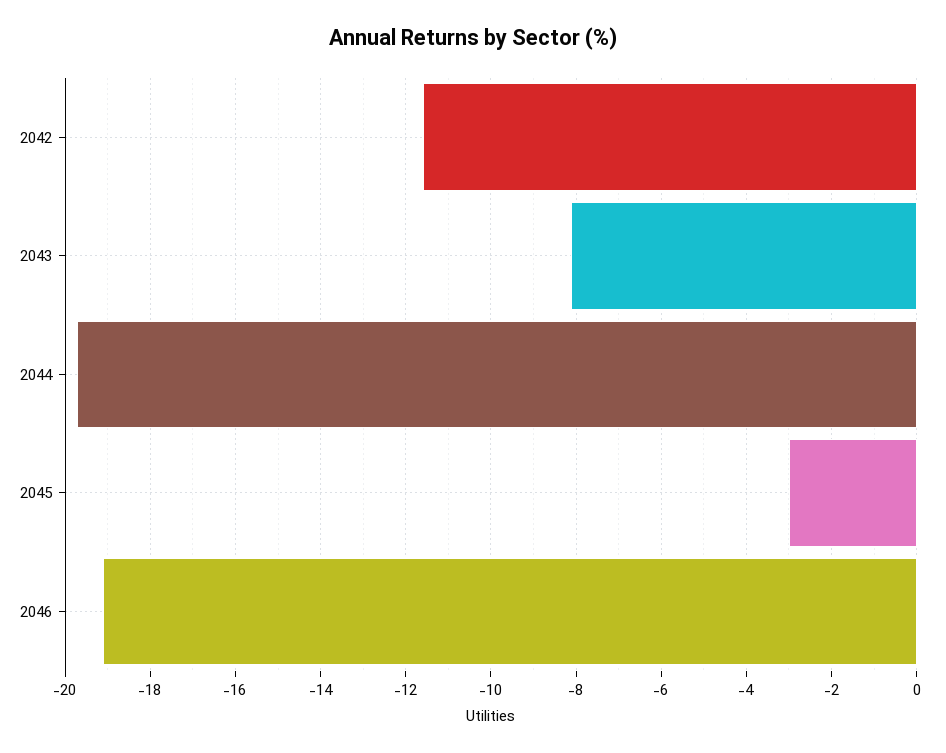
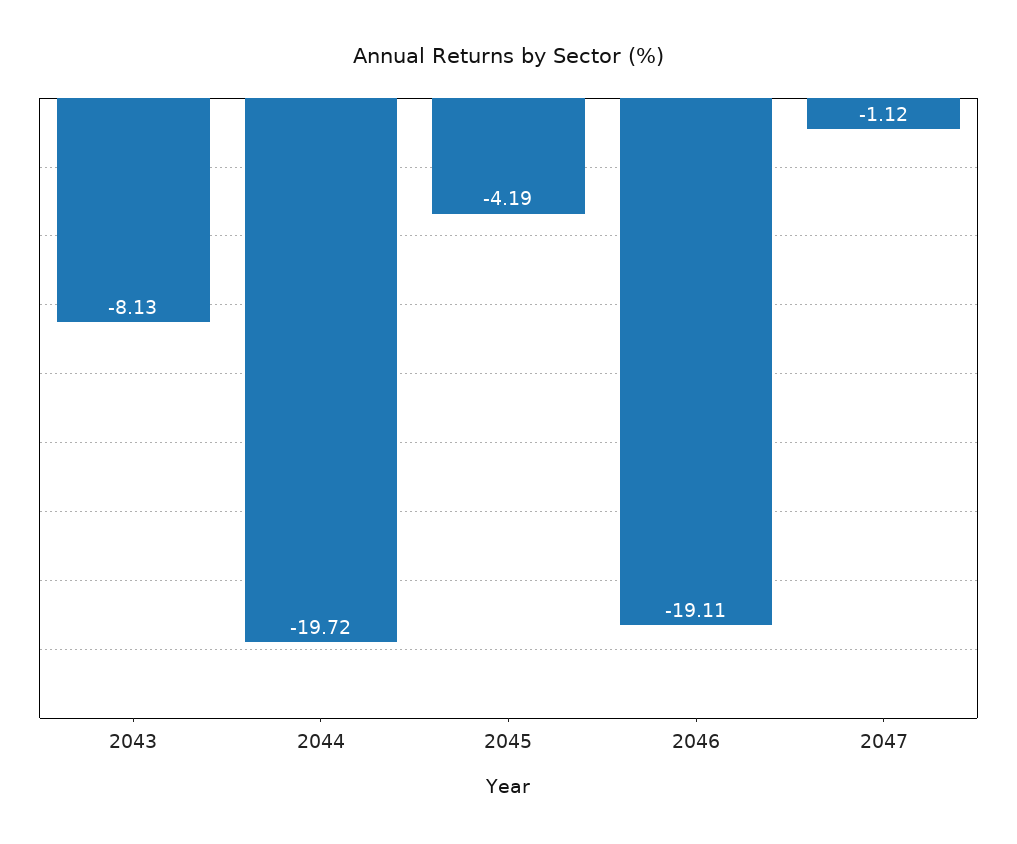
2042: -11.6 -> none
2045: -3 -> -4.19
2047: none -> -1.12

